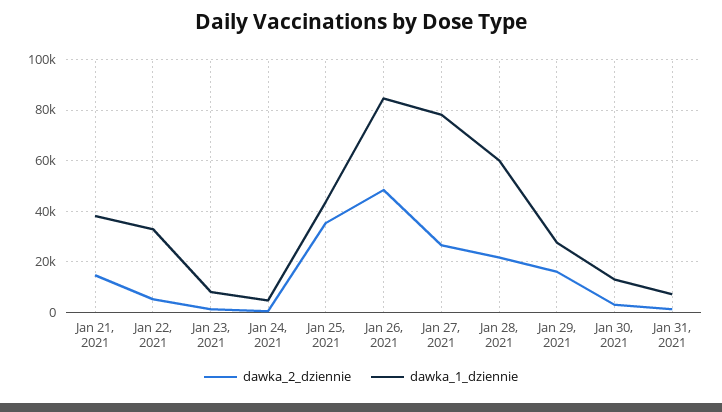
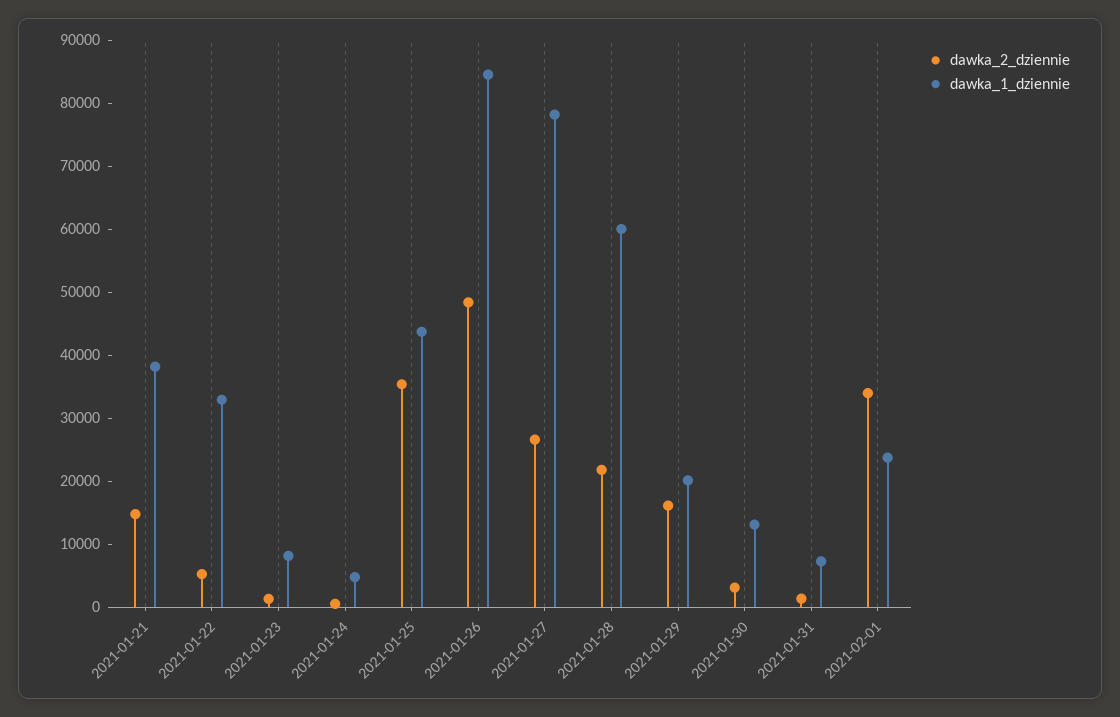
dawka_1_dziennie, Jan 29, 2021: 27500 -> 20000
dawka_2_dziennie, 2021-02-01: none -> 34000
dawka_1_dziennie, 2021-02-01: none -> 24000

